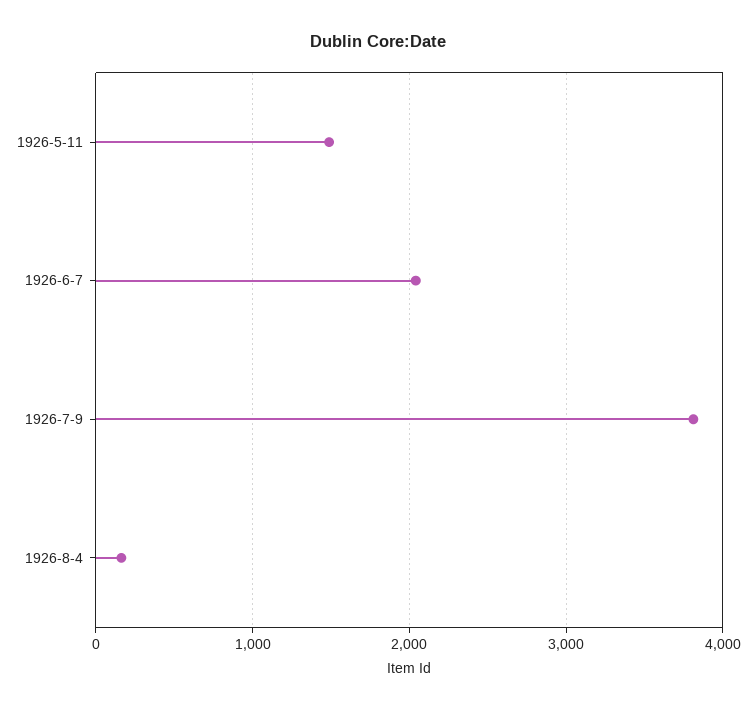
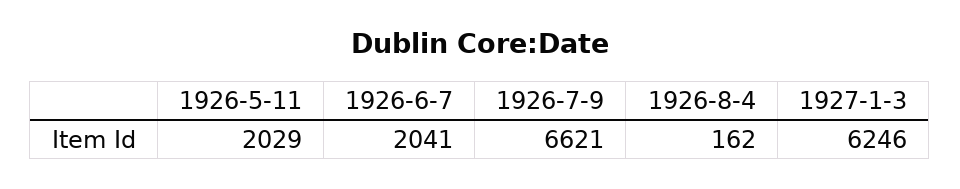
1926-5-11: 1500 -> 2029
1926-7-9: 3800 -> 6621
1927-1-3: none -> 6246

